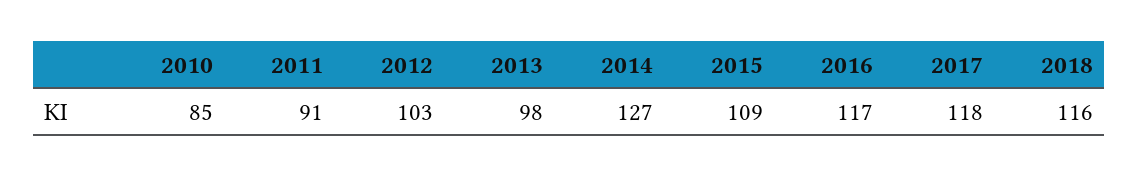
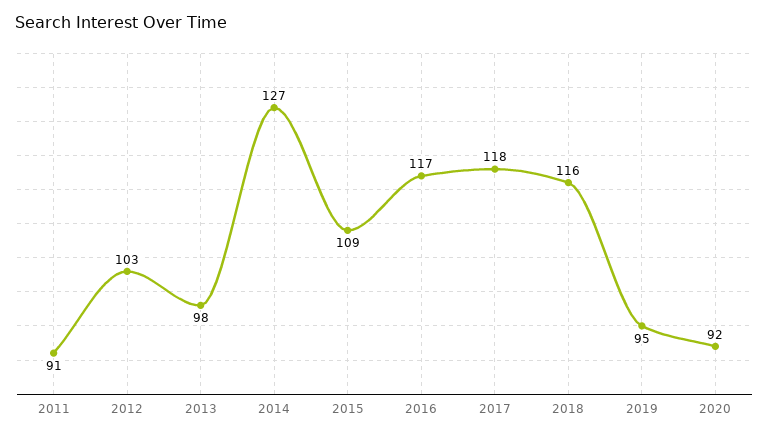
2010: 85 -> none
2019: none -> 95
2020: none -> 92

